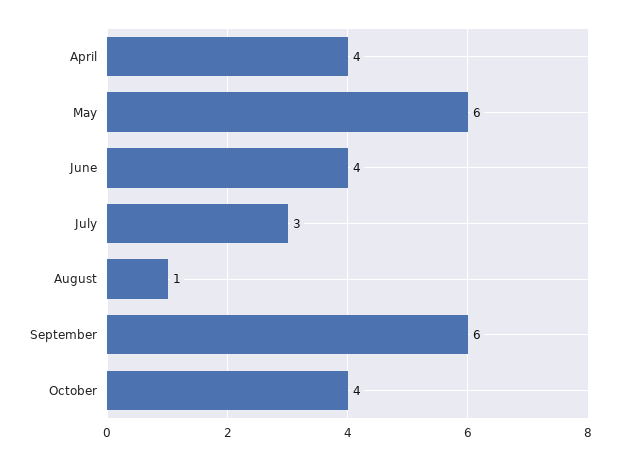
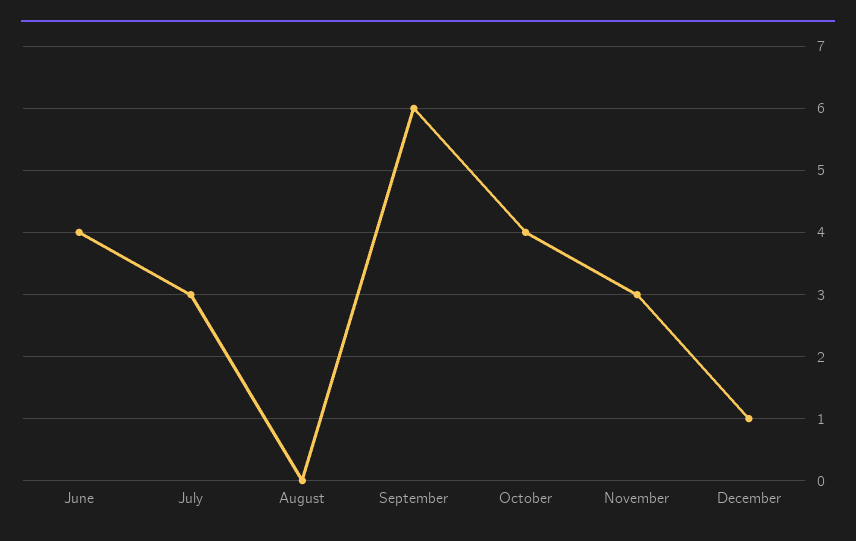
April: 4 -> none
May: 6 -> none
August: 1 -> 0
November: none -> 3
December: none -> 1

